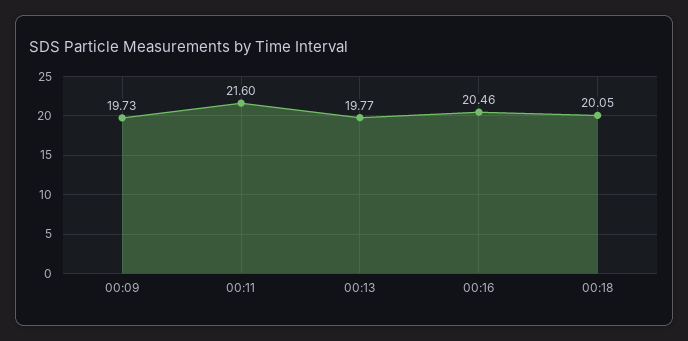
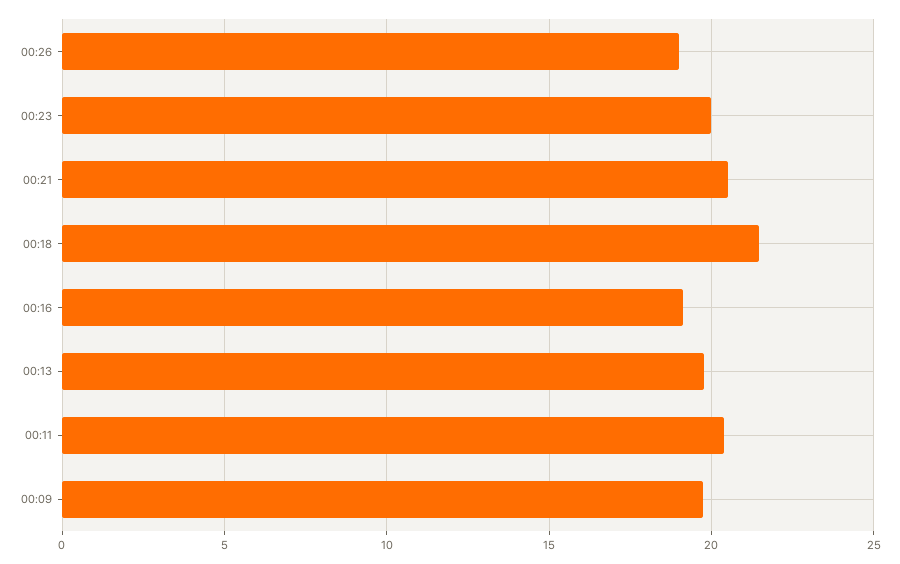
00:11: 21.6 -> 20.5
00:16: 20.46 -> 19
00:18: 20.05 -> 21.5
00:26: none -> 19
00:23: none -> 20
00:21: none -> 20.5

